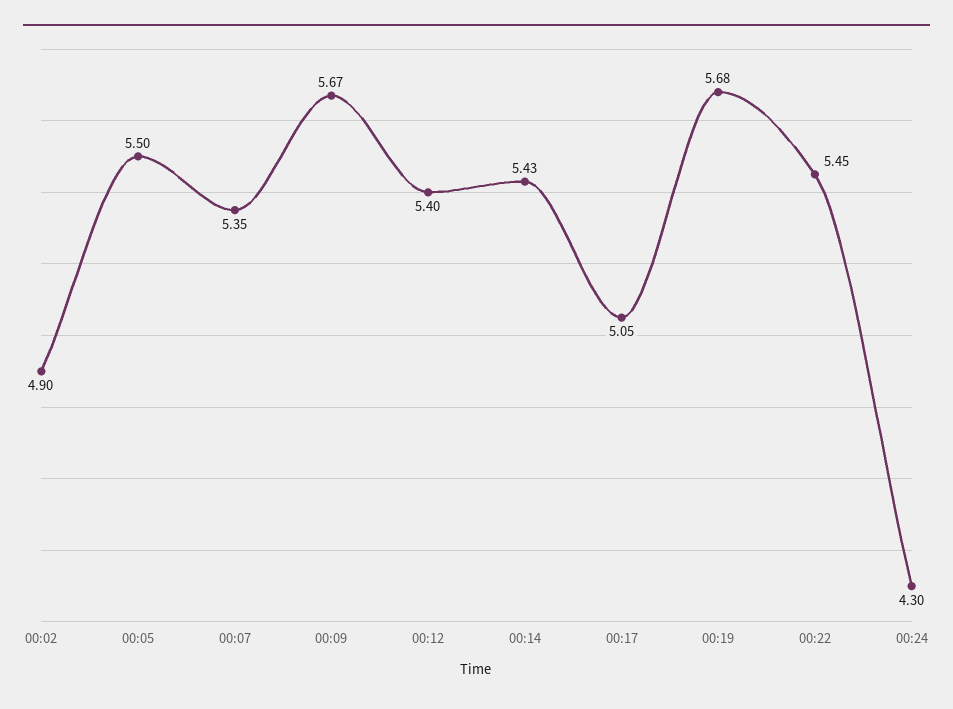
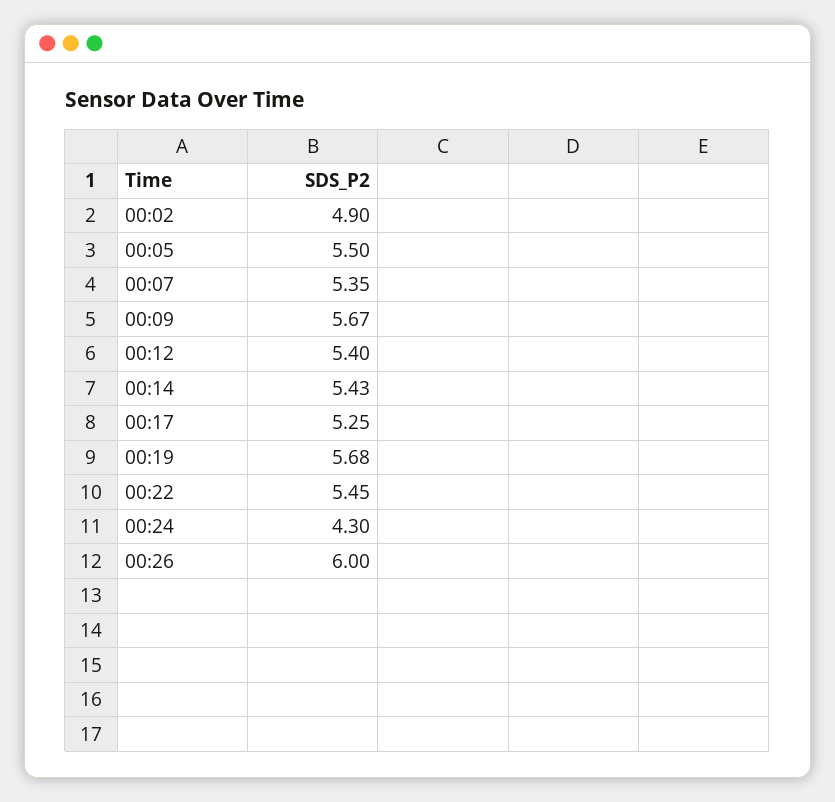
00:17: 5.05 -> 5.25
00:26: none -> 6

